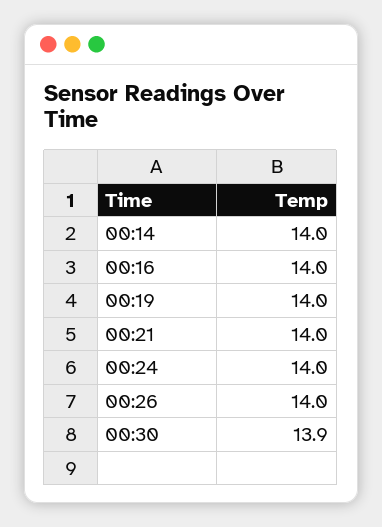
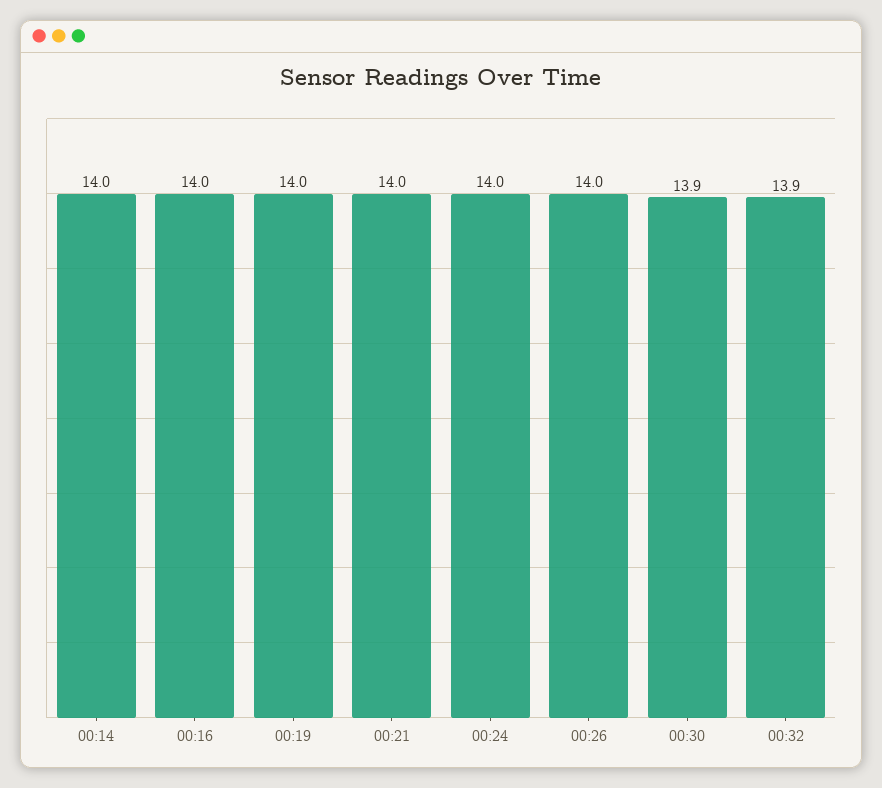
00:32: none -> 13.9

